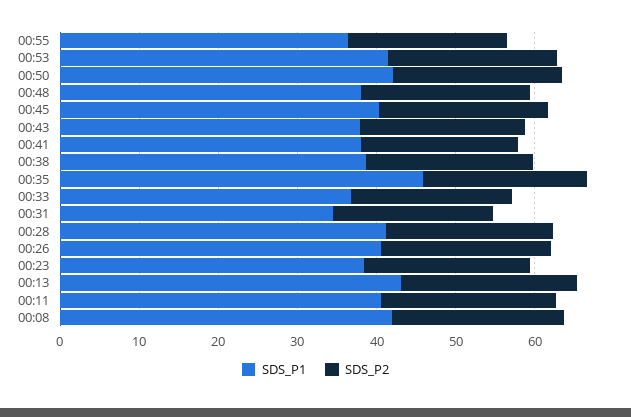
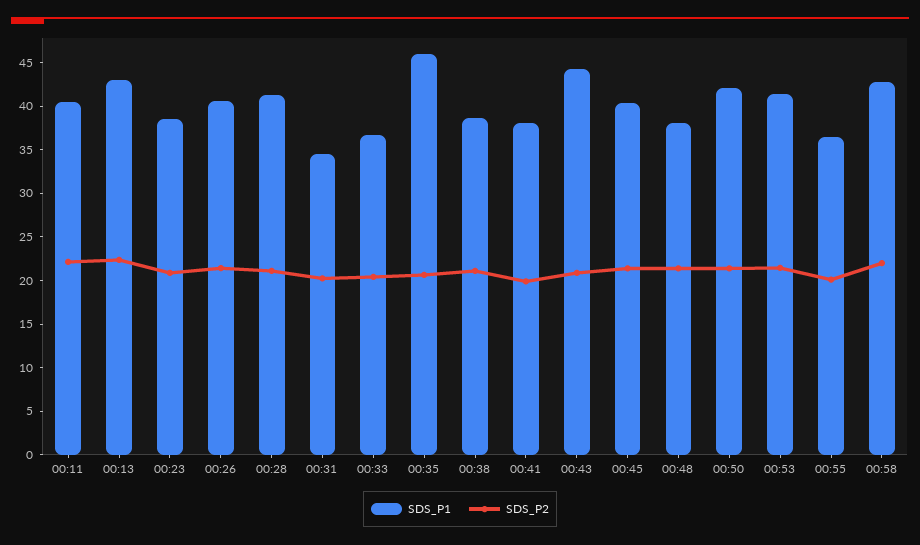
SDS_P1, 00:43: 38 -> 44
SDS_P1, 00:08: 42 -> none
SDS_P2, 00:08: 22 -> none
SDS_P1, 00:58: none -> 43
SDS_P2, 00:58: none -> 22

